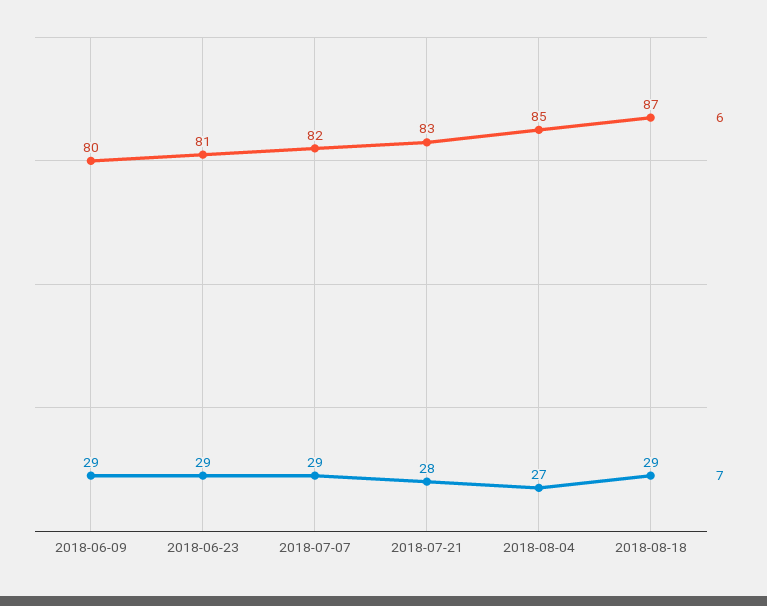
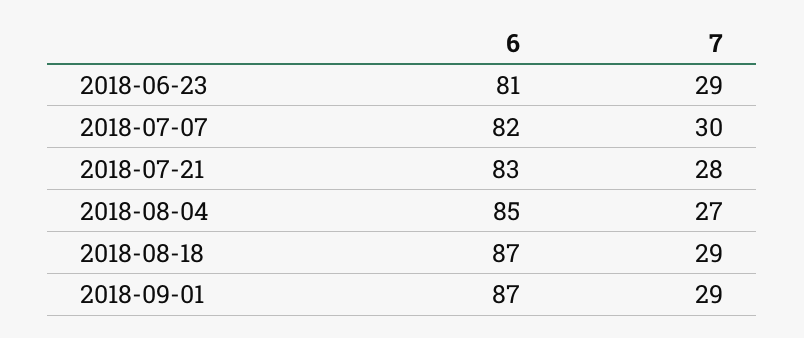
6, 2018-06-09: 80 -> none
7, 2018-06-09: 29 -> none
7, 2018-07-07: 29 -> 30
6, 2018-09-01: none -> 87
7, 2018-09-01: none -> 29

